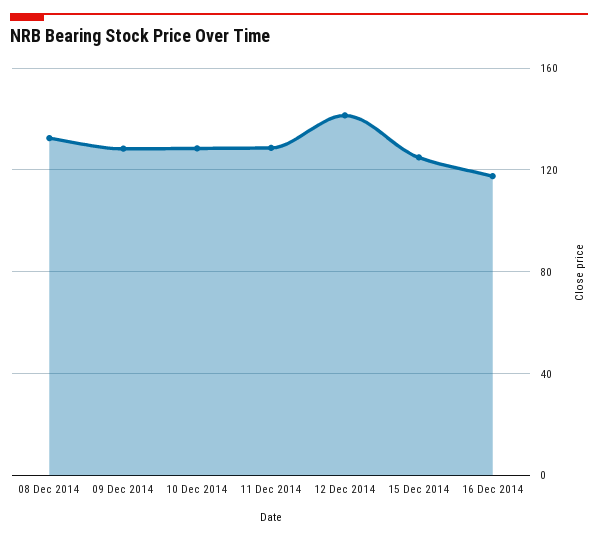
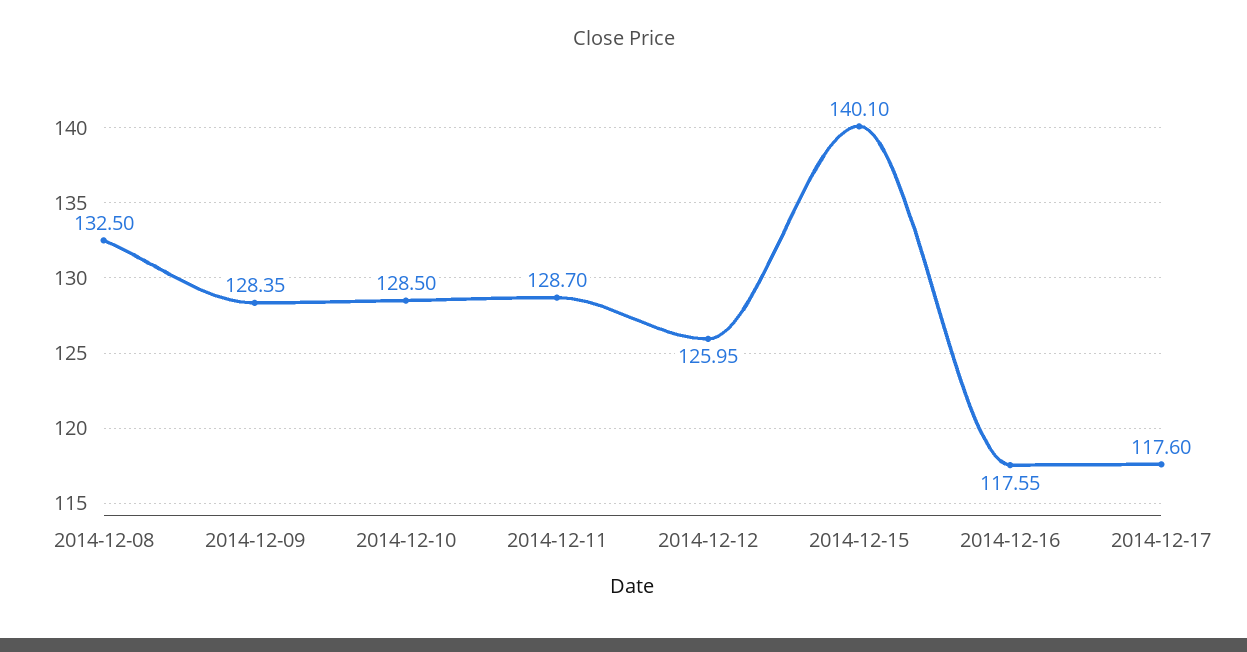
12 Dec 2014: 140 -> 125.95
15 Dec 2014: 125 -> 140.1
2014-12-17: none -> 117.6

